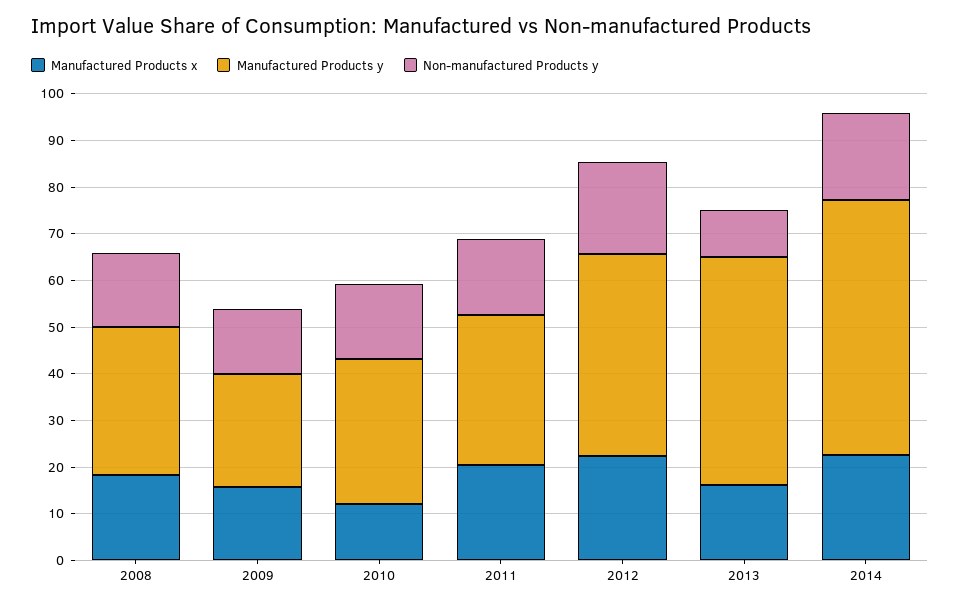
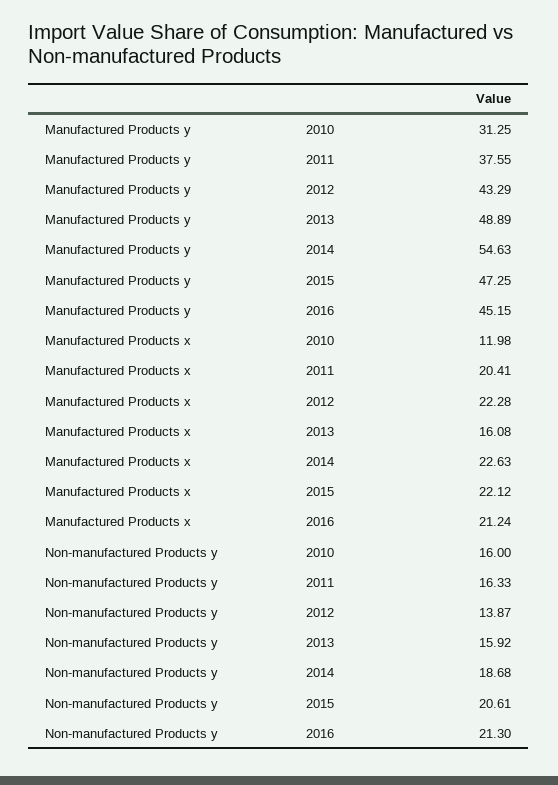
Manufactured Products x, 2008: 18 -> none
Manufactured Products y, 2008: 32 -> none
Non-manufactured Products y, 2008: 16 -> none
Manufactured Products x, 2009: 16 -> none
Manufactured Products y, 2009: 24 -> none
Non-manufactured Products y, 2009: 14 -> none
Manufactured Products y, 2011: 32 -> 37.55
Non-manufactured Products y, 2012: 20 -> 13.87
Non-manufactured Products y, 2013: 10 -> 15.92
Manufactured Products y, 2015: none -> 47.25
Manufactured Products y, 2016: none -> 45.15
Manufactured Products x, 2015: none -> 22.12
Manufactured Products x, 2016: none -> 21.24
Non-manufactured Products y, 2015: none -> 20.61
Non-manufactured Products y, 2016: none -> 21.3

